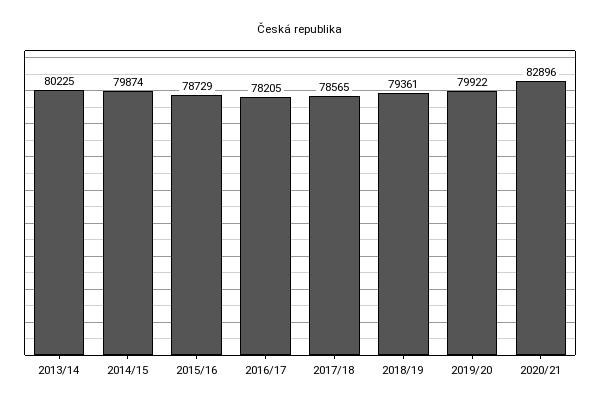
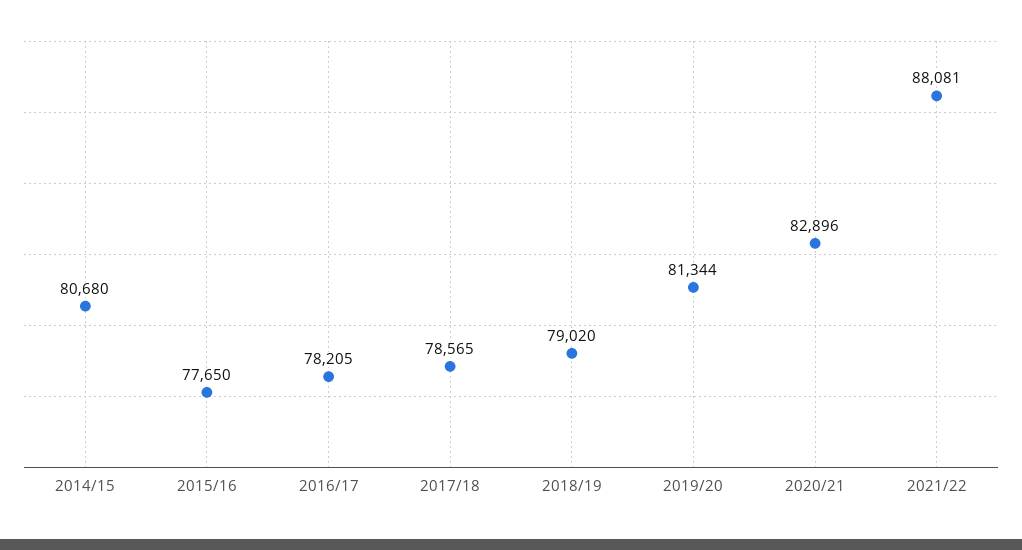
2013/14: 80225 -> none
2014/15: 79874 -> 80680
2015/16: 78729 -> 77650
2018/19: 79361 -> 79020
2019/20: 79922 -> 81344
2021/22: none -> 88081

